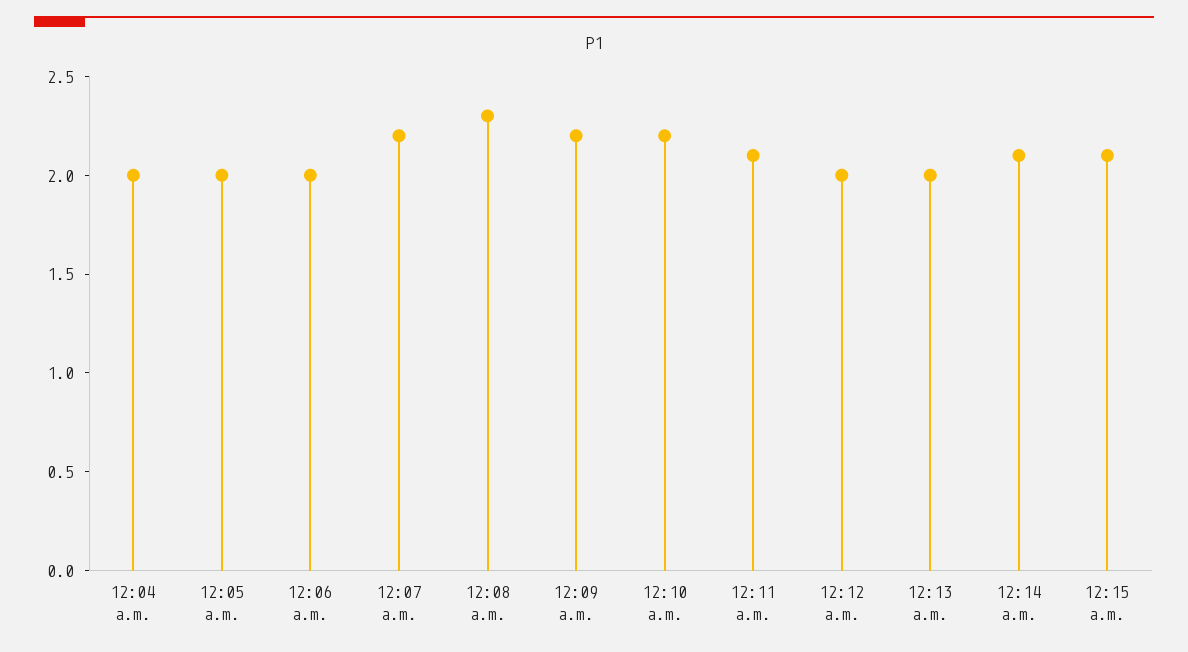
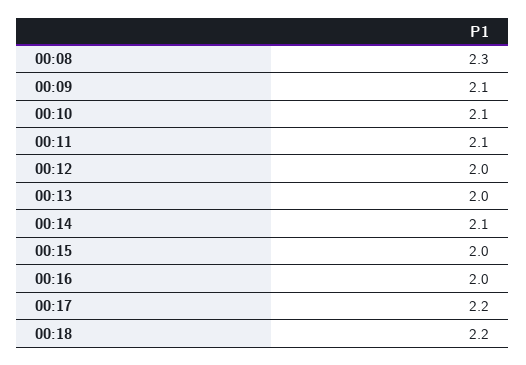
12:04 a.m.: 2 -> none
12:05 a.m.: 2 -> none
12:06 a.m.: 2 -> none
12:07 a.m.: 2.2 -> none
12:09 a.m.: 2.2 -> 2.1
12:10 a.m.: 2.2 -> 2.1
12:15 a.m.: 2.1 -> 2
00:16: none -> 2
00:17: none -> 2.2
00:18: none -> 2.2

